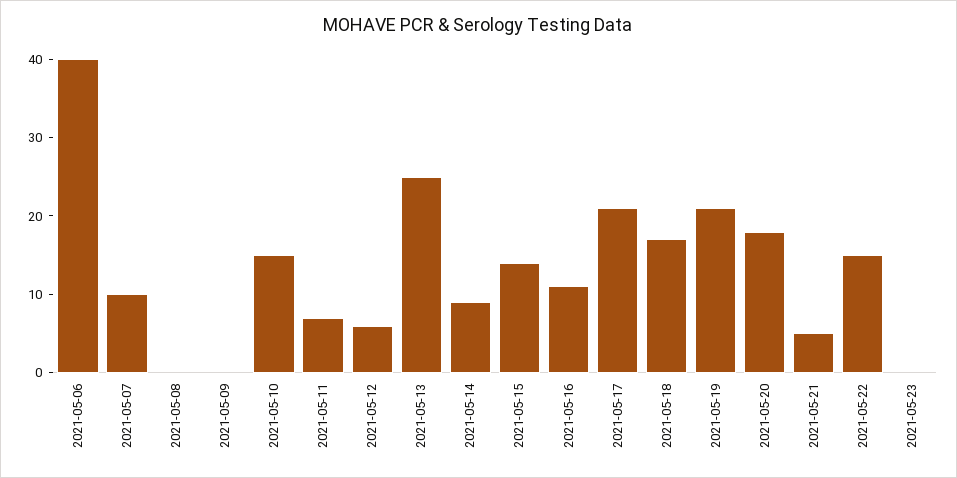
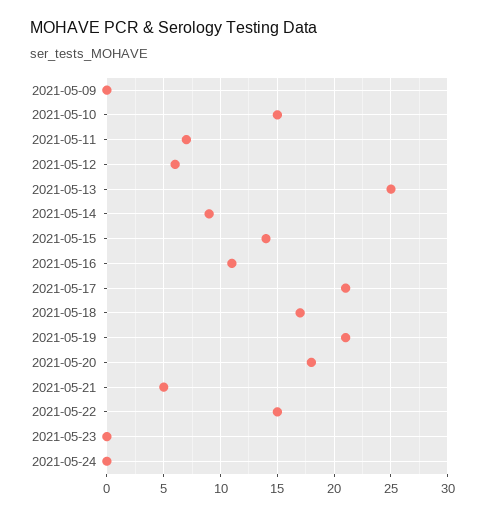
2021-05-06: 40 -> none
2021-05-07: 10 -> none
2021-05-08: 0 -> none
2021-05-24: none -> 0

